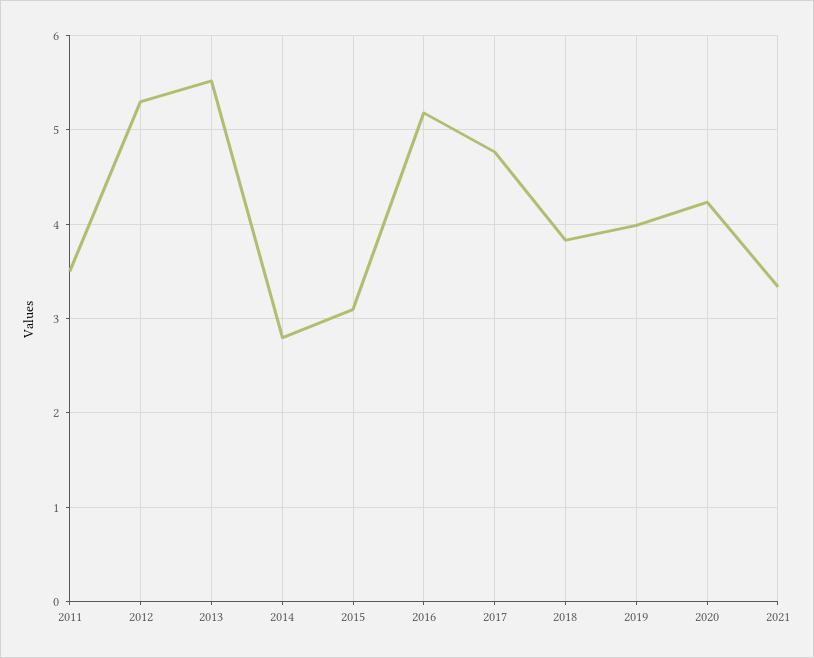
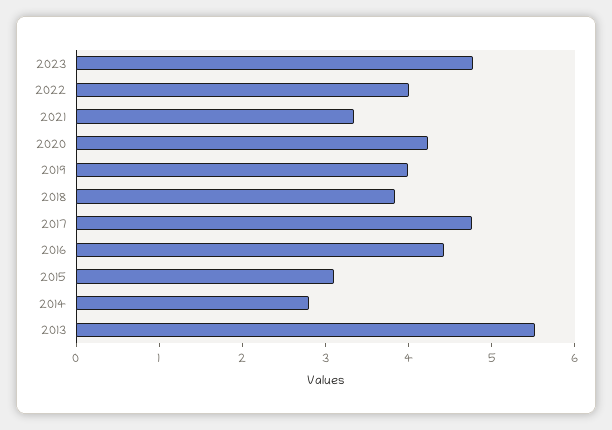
2011: 3.5 -> none
2012: 5.3 -> none
2016: 5.2 -> 4.4
2023: none -> 4.8
2022: none -> 4

